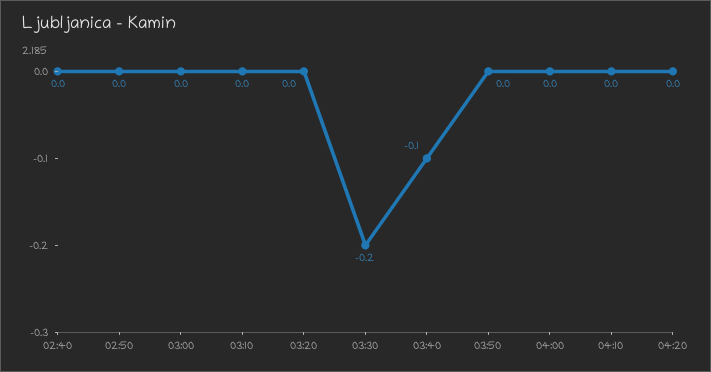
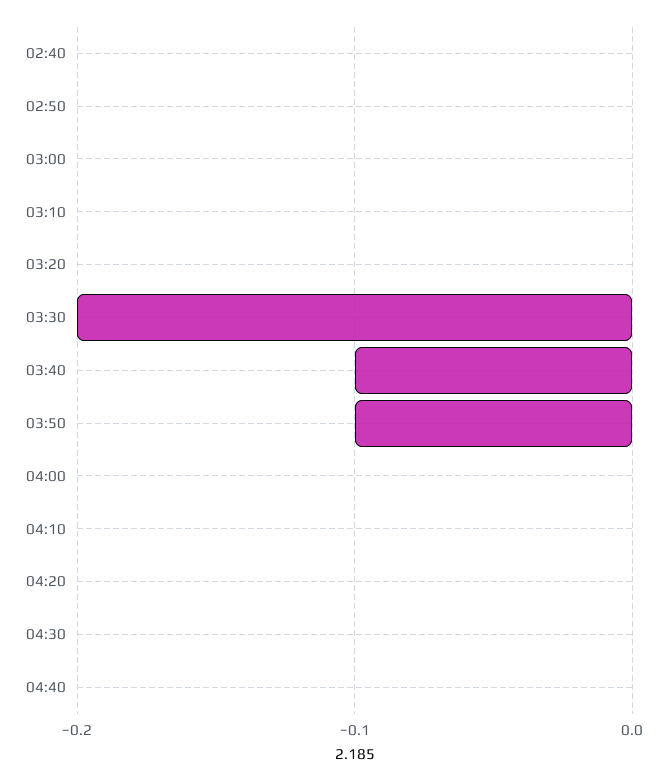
03:50: 0 -> -0.1
04:30: none -> 0
04:40: none -> 0

